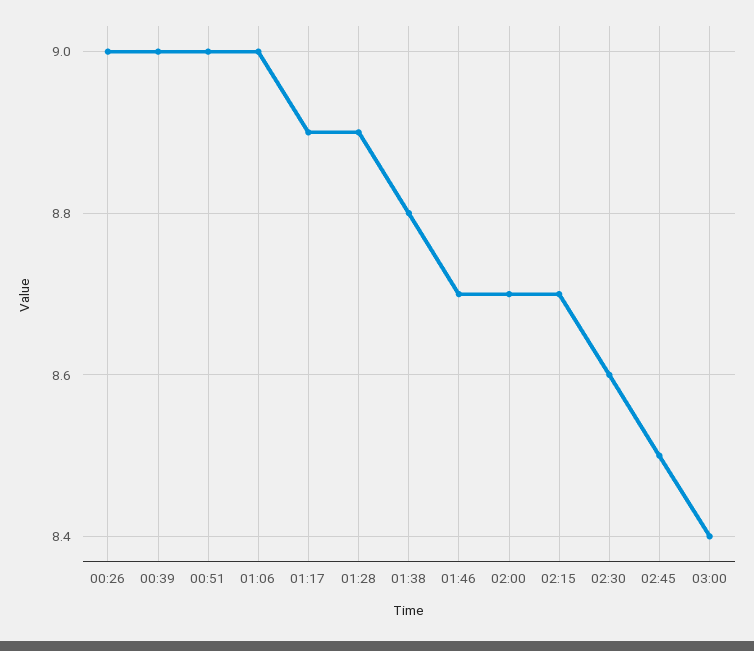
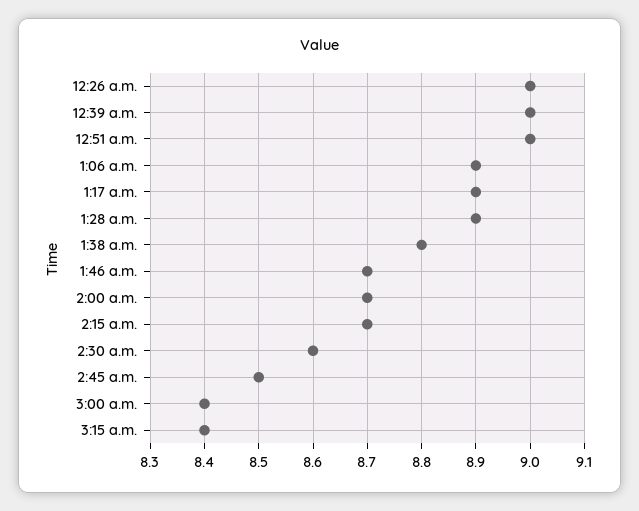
01:06: 9 -> 8.9
3:15 a.m.: none -> 8.4

